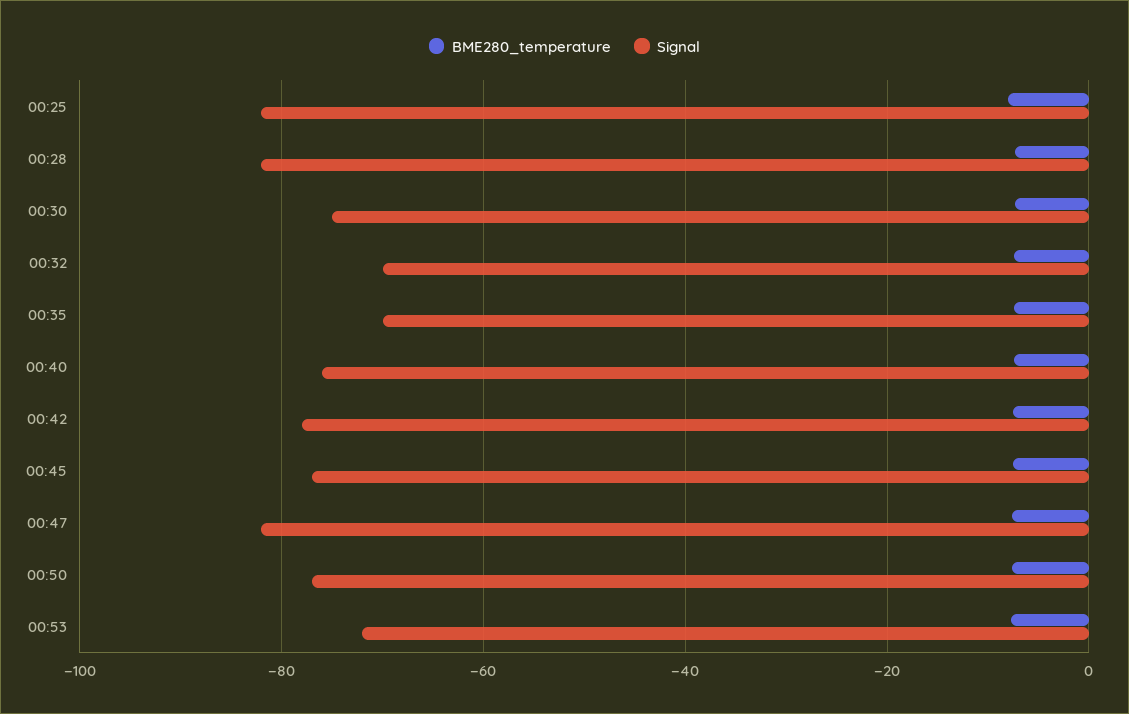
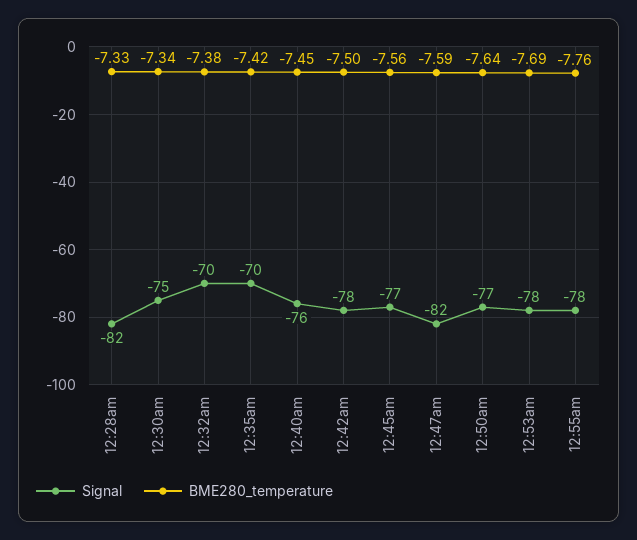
BME280_temperature, 00:25: -8 -> none
Signal, 00:25: -82 -> none
Signal, 00:53: -72 -> -78
Signal, 12:55am: none -> -78
BME280_temperature, 12:55am: none -> -7.76

